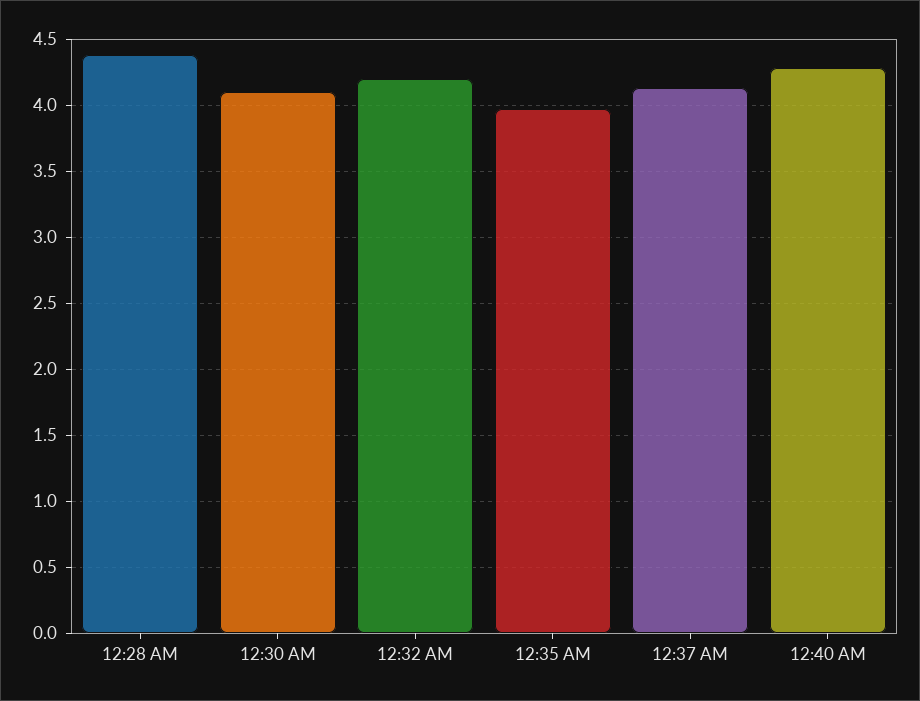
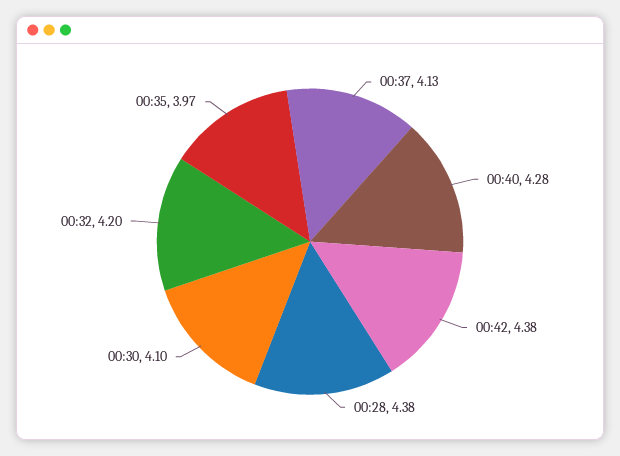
00:42: none -> 4.38

